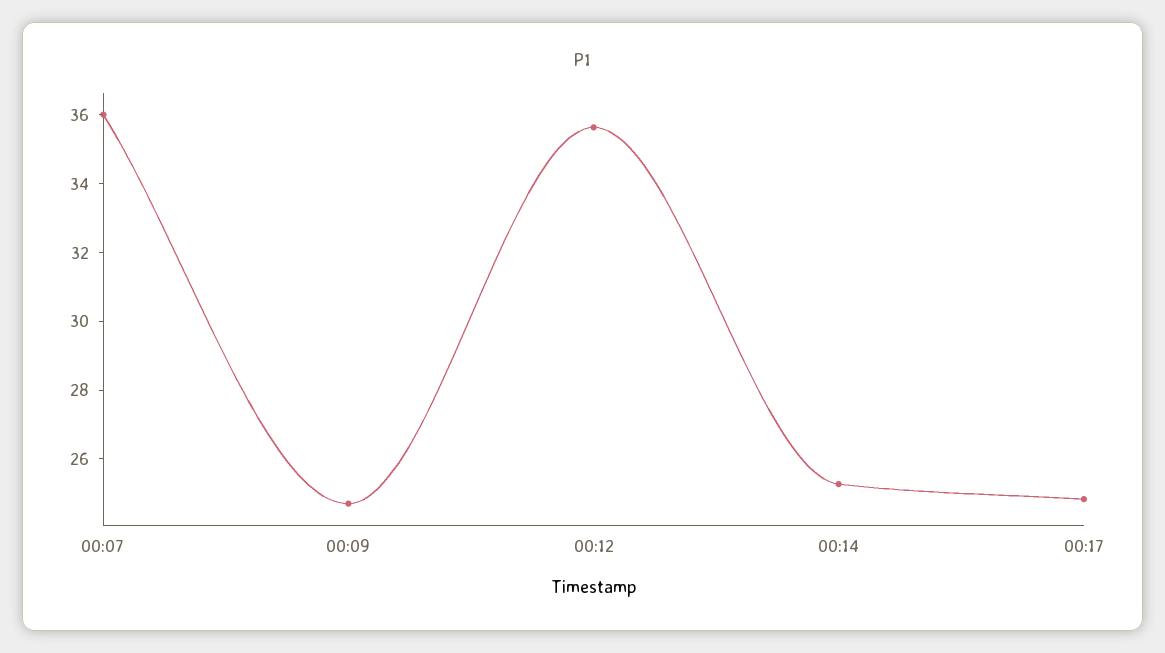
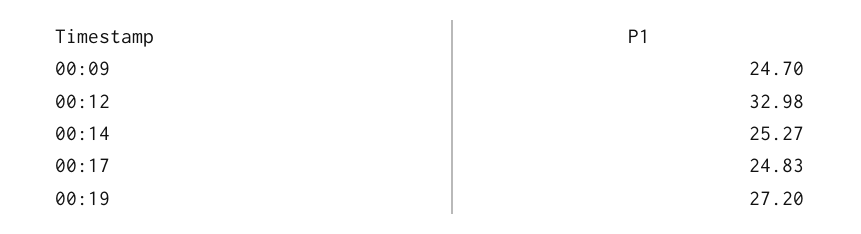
00:07: 36 -> none
00:12: 35.5 -> 32.98
00:19: none -> 27.2

